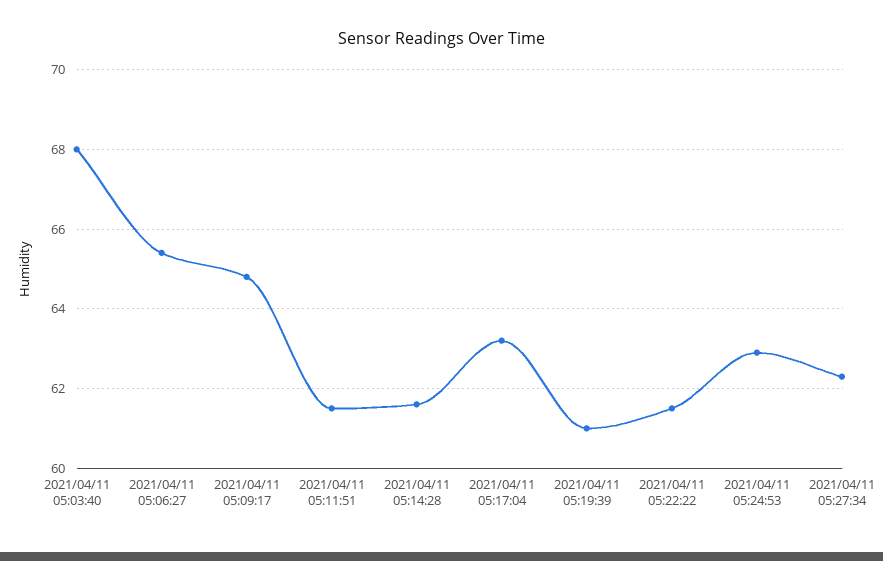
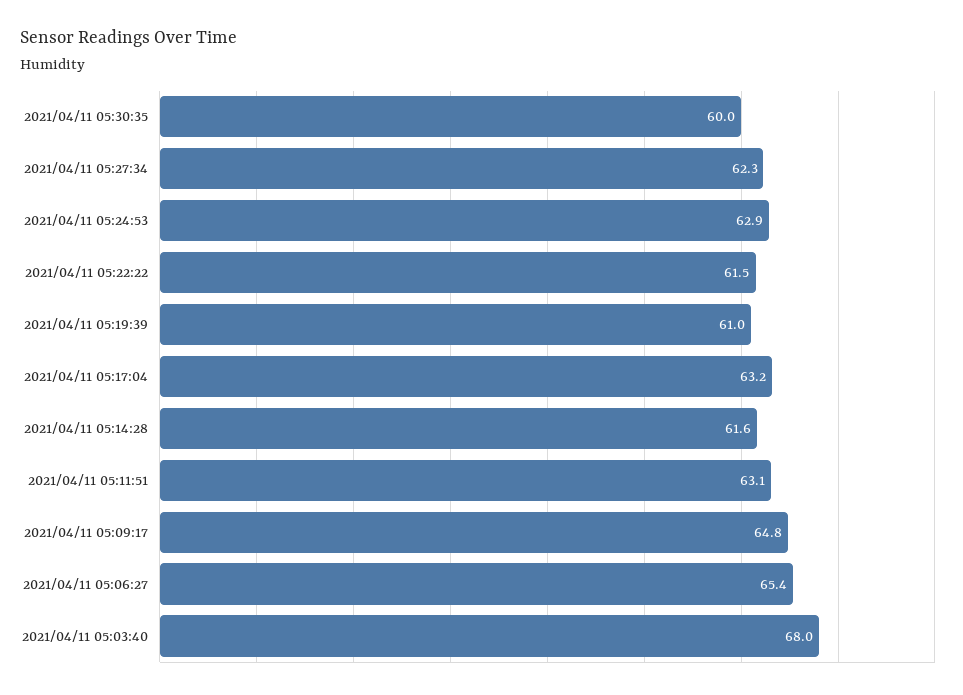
2021/04/11 05:11:51: 61.5 -> 63.1
2021/04/11 05:30:35: none -> 60

